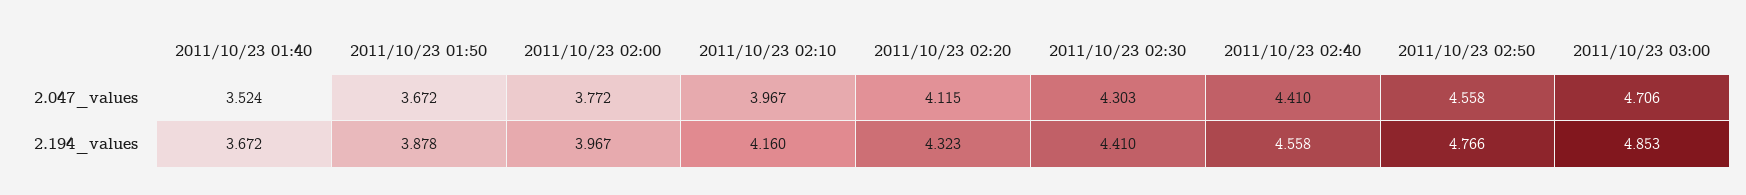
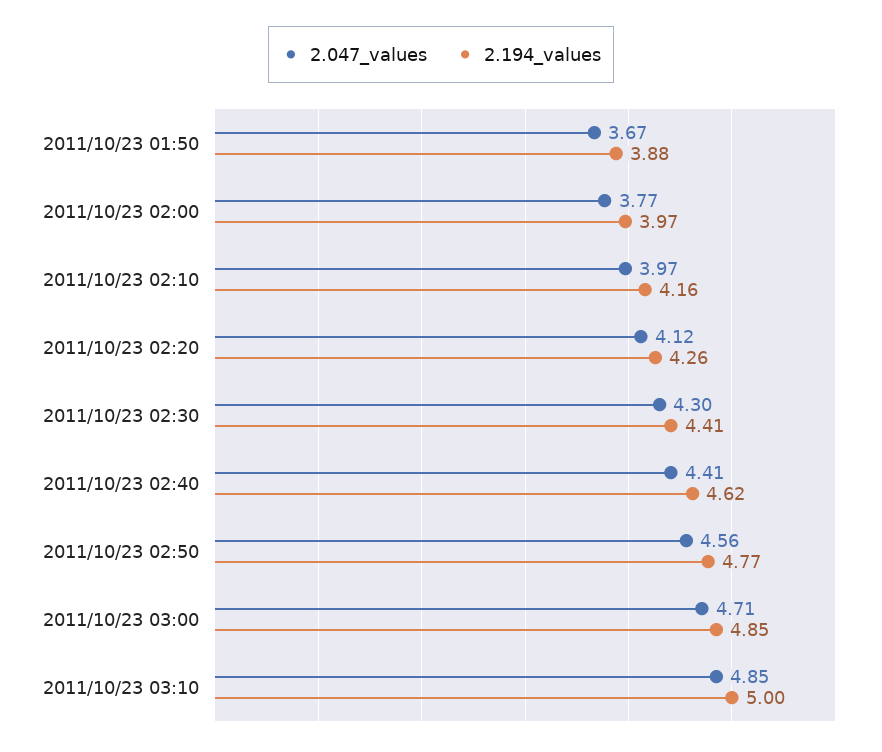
2.047_values, 2011/10/23 01:40: 3.524 -> none
2.194_values, 2011/10/23 01:40: 3.672 -> none
2.194_values, 2011/10/23 02:20: 4.323 -> 4.26
2.194_values, 2011/10/23 02:40: 4.558 -> 4.62
2.047_values, 2011/10/23 03:10: none -> 4.85
2.194_values, 2011/10/23 03:10: none -> 5

